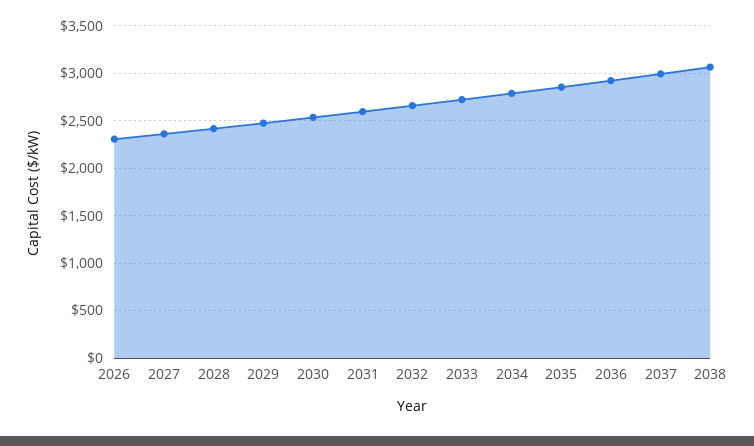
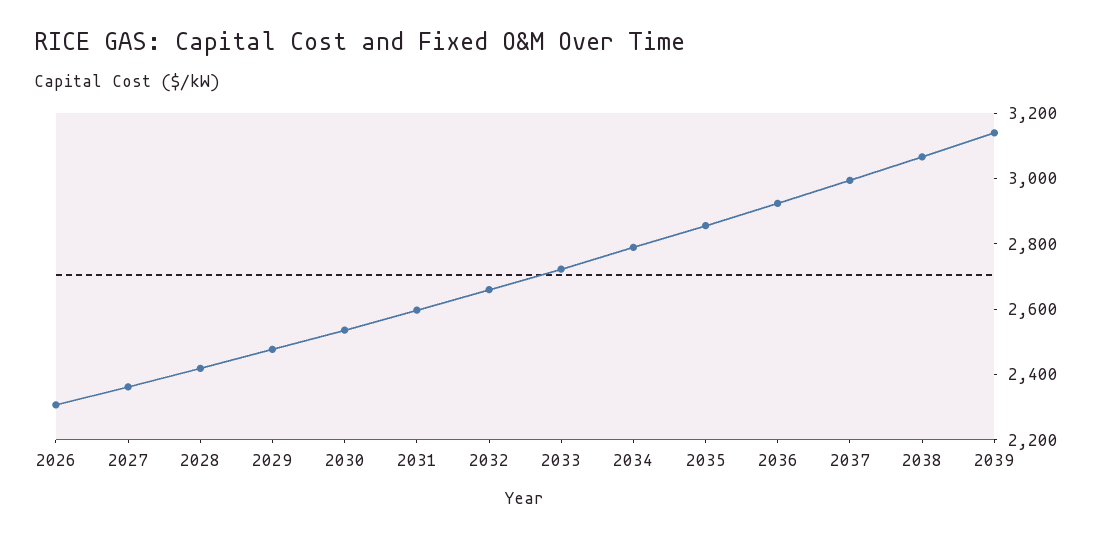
2039: none -> 3150

